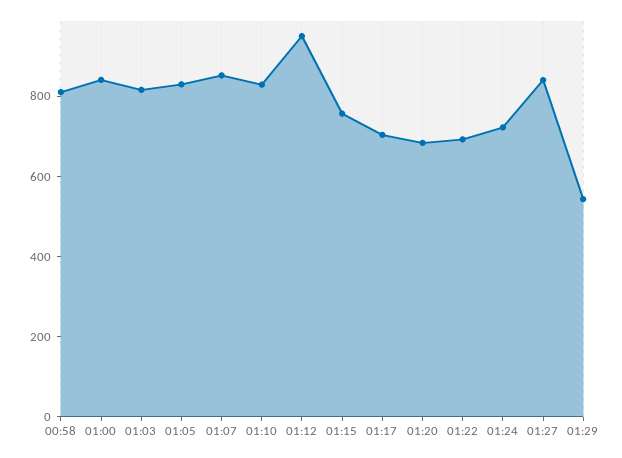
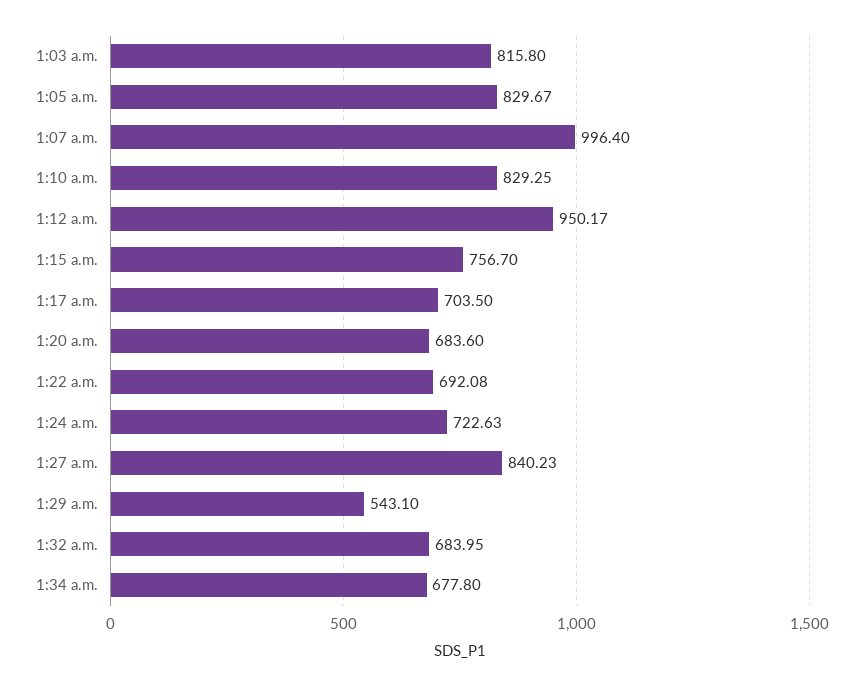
00:58: 800 -> none
01:00: 850 -> none
01:07: 850 -> 996.4
1:32 a.m.: none -> 683.95
1:34 a.m.: none -> 677.8

